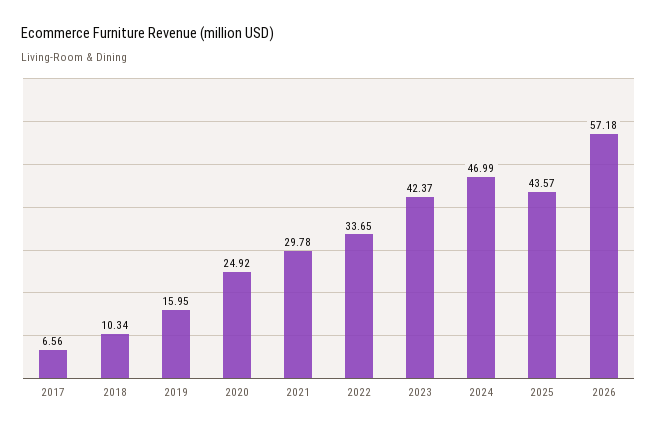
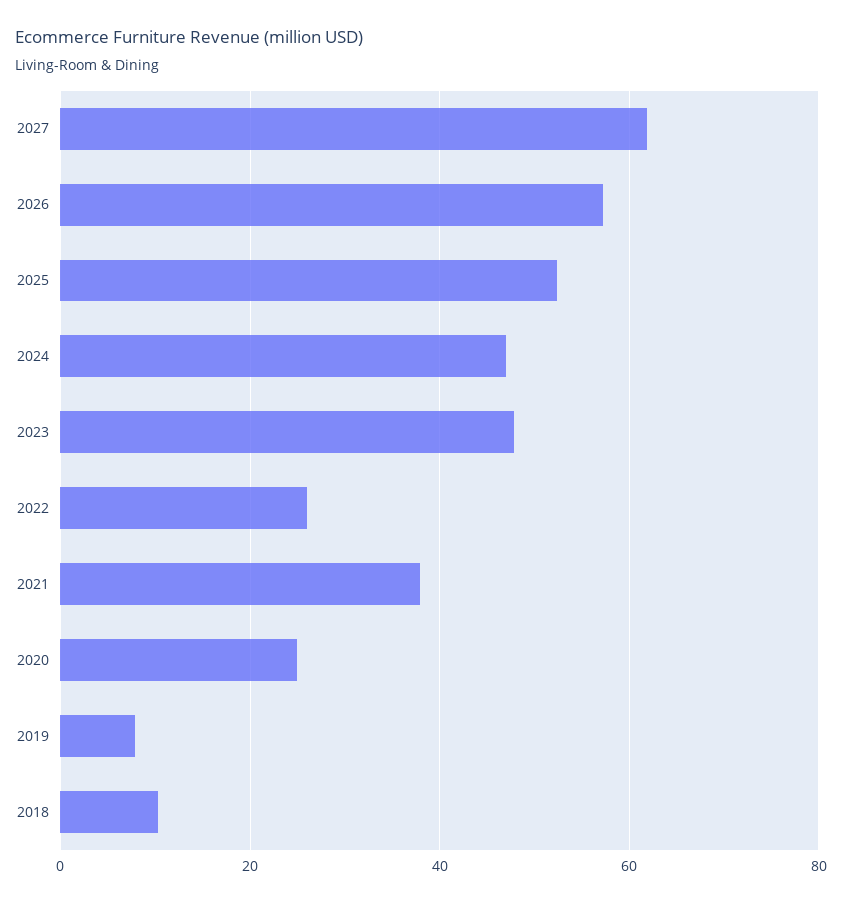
2017: 6.56 -> none
2019: 15.95 -> 8
2021: 29.78 -> 38
2022: 33.65 -> 26
2023: 42.37 -> 48
2025: 43.57 -> 52
2027: none -> 62

